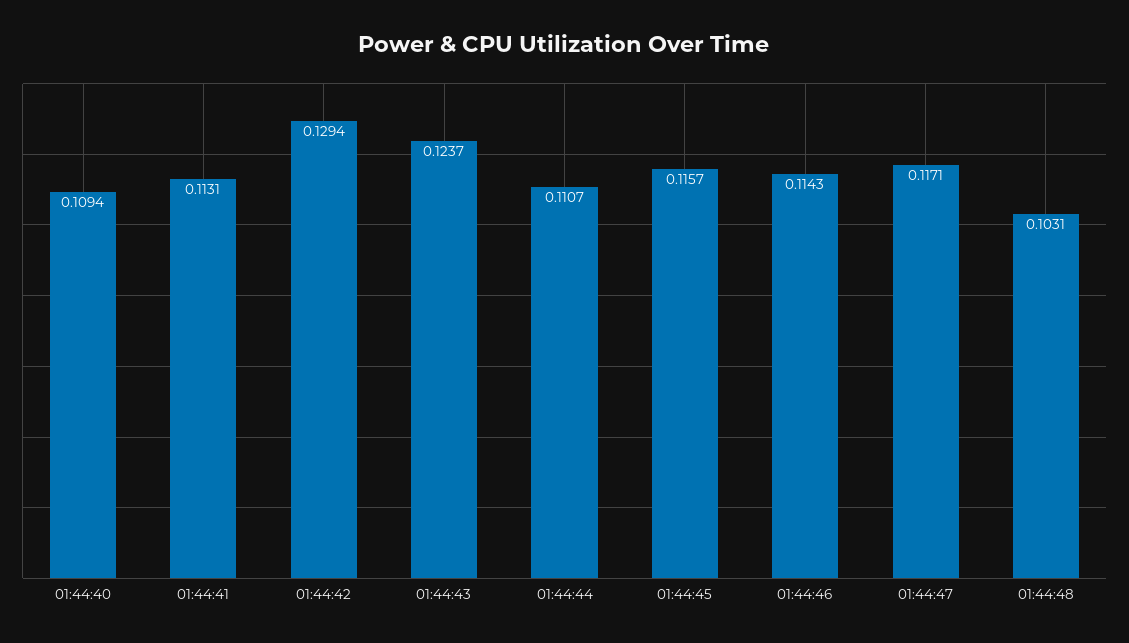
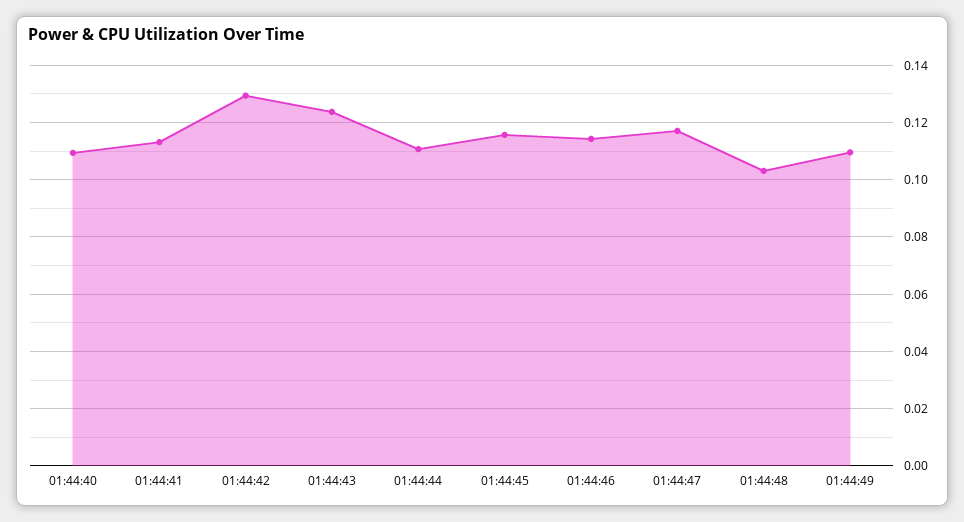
01:44:49: none -> 0.11

